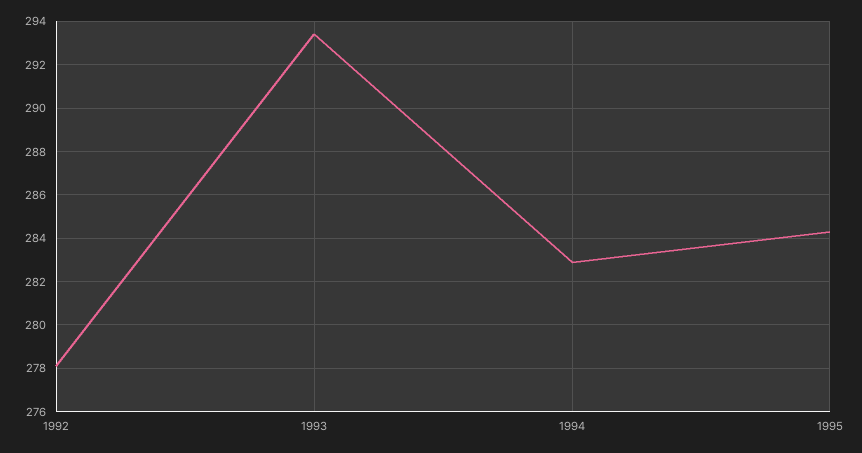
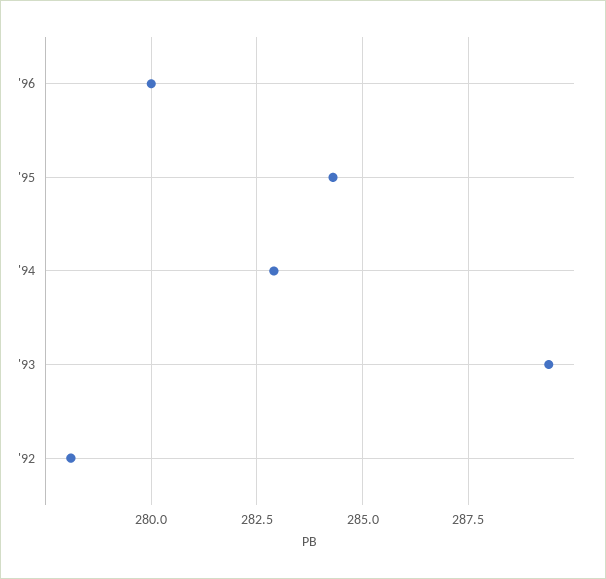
1993: 293.5 -> 289.5
'96: none -> 280

